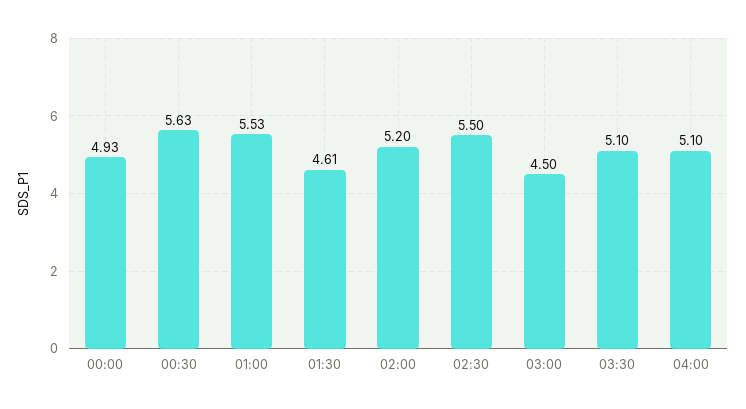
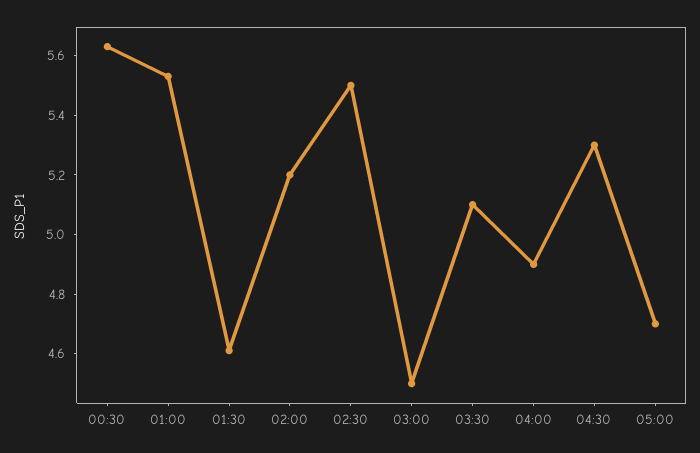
00:00: 4.93 -> none
04:00: 5.1 -> 4.9
04:30: none -> 5.3
05:00: none -> 4.7

